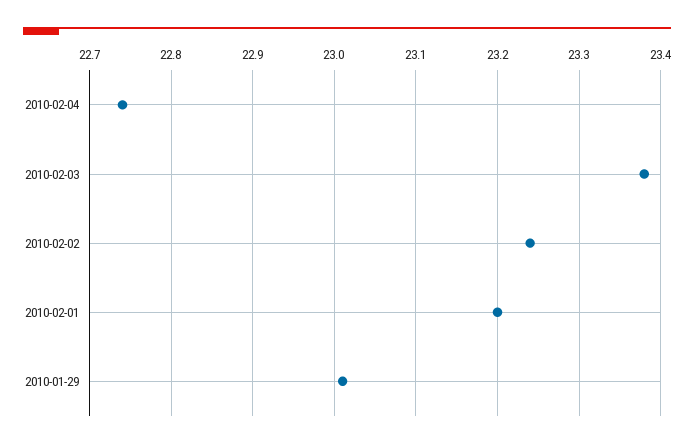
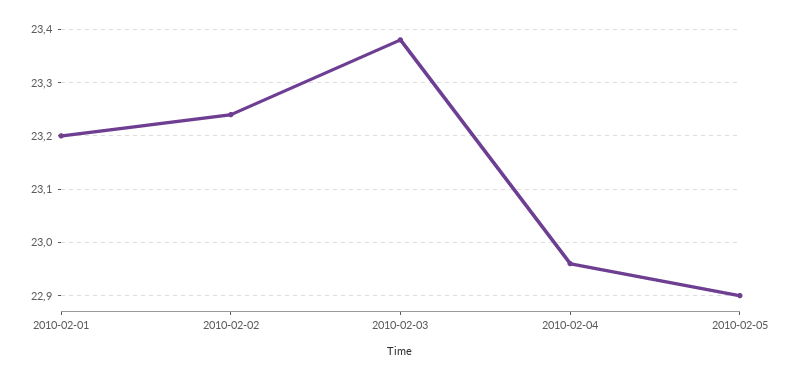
2010-02-04: 22.74 -> 22.95
2010-01-29: 23.01 -> none
2010-02-05: none -> 22.9

